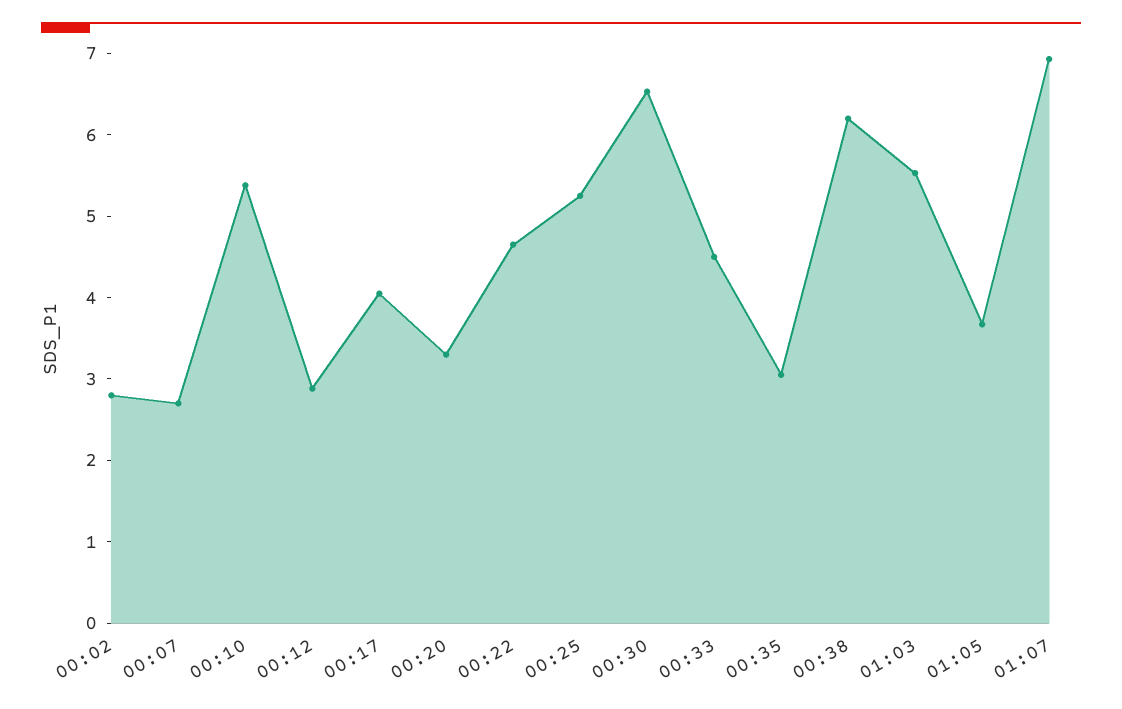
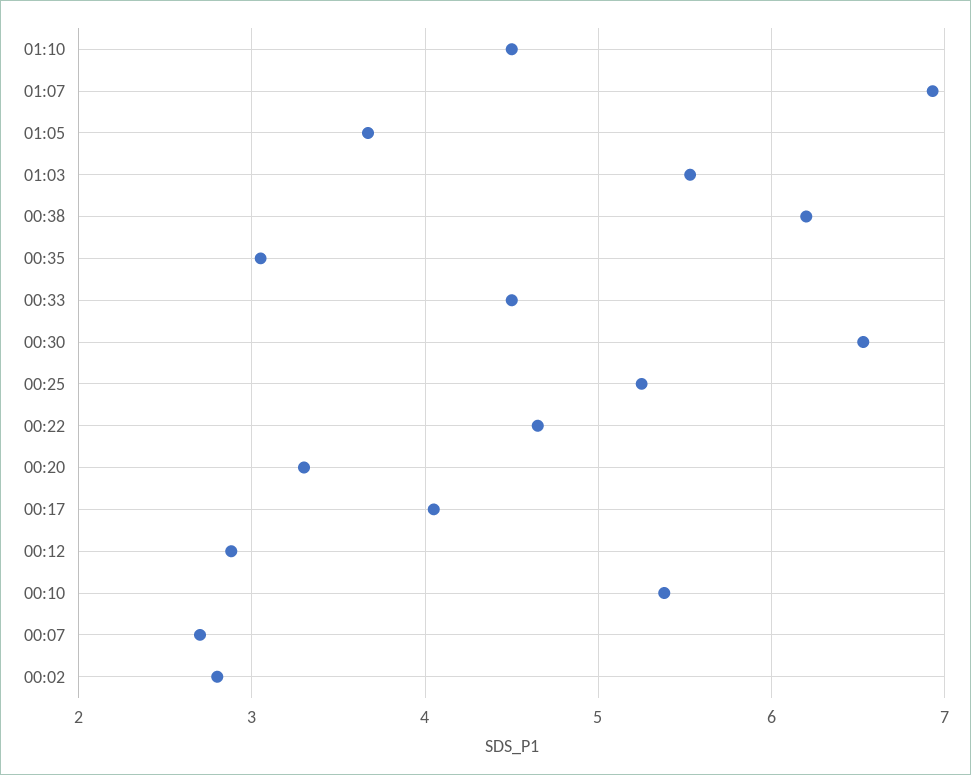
01:10: none -> 4.5

